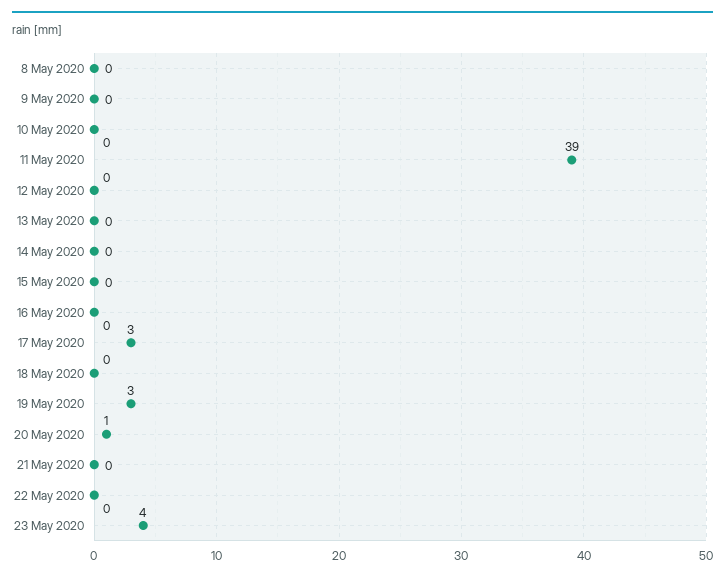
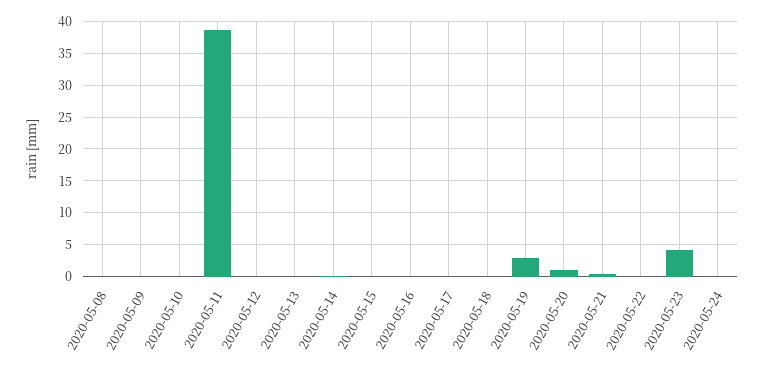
17 May 2020: 3 -> 0
2020-05-24: none -> 0

